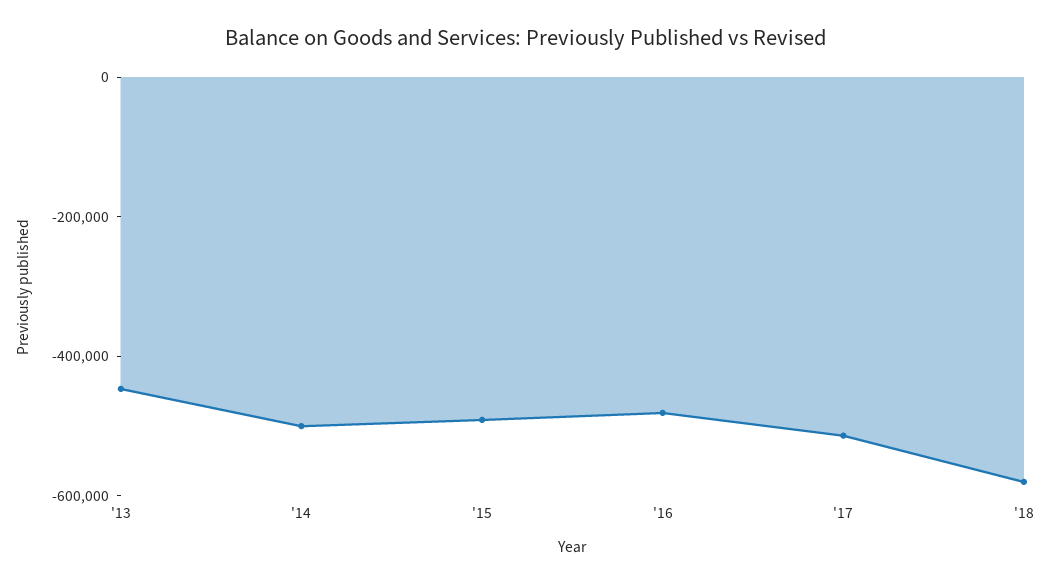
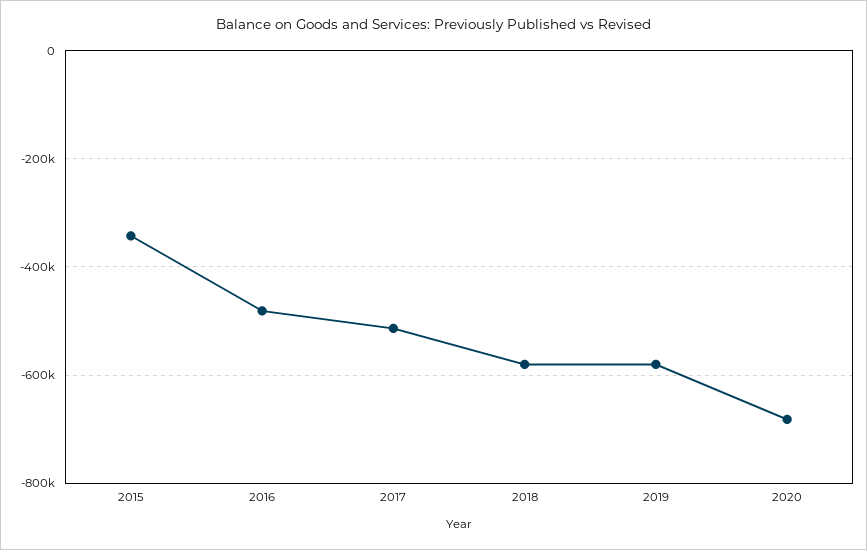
'13: -450000 -> none
'14: -500000 -> none
'15: -500000 -> -340000
2019: none -> -580000
2020: none -> -680000

